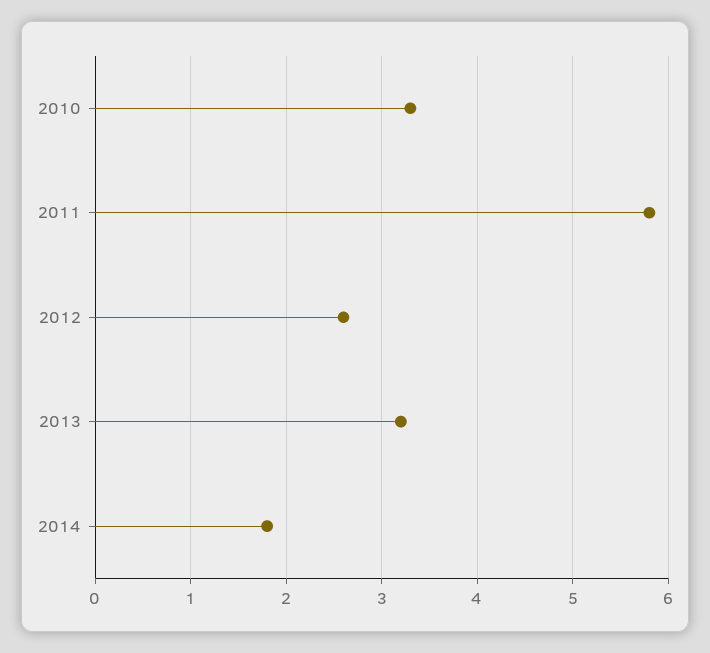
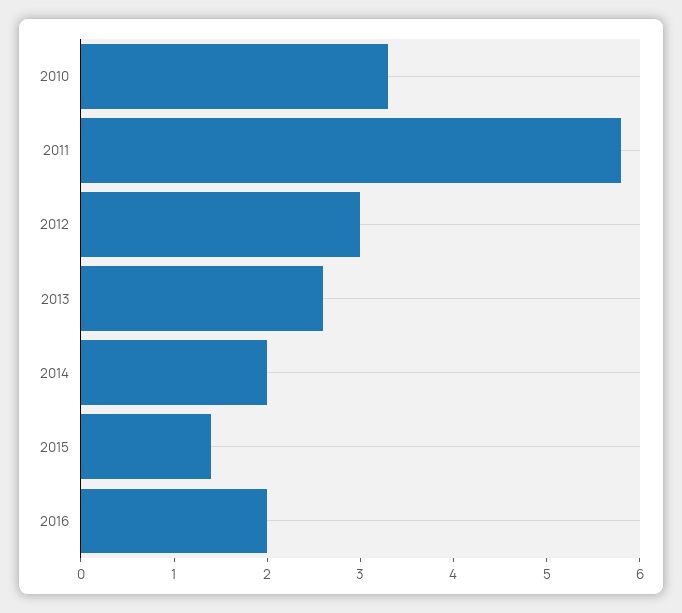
2012: 2.6 -> 3
2013: 3.2 -> 2.6
2014: 1.8 -> 2
2015: none -> 1.4
2016: none -> 2

